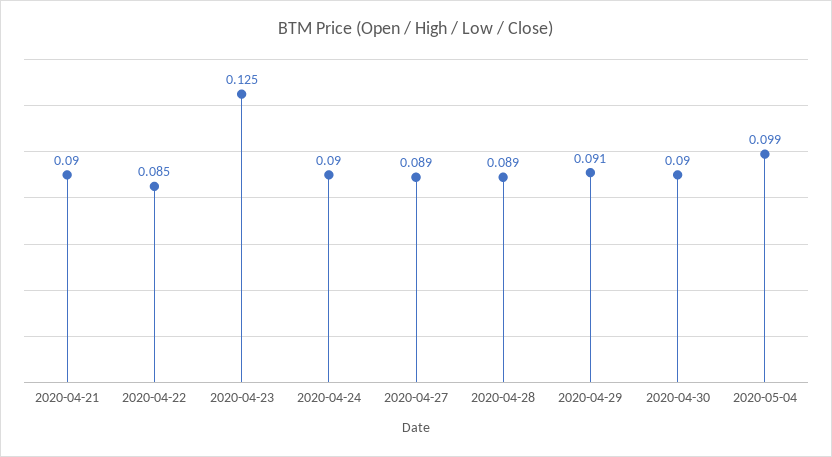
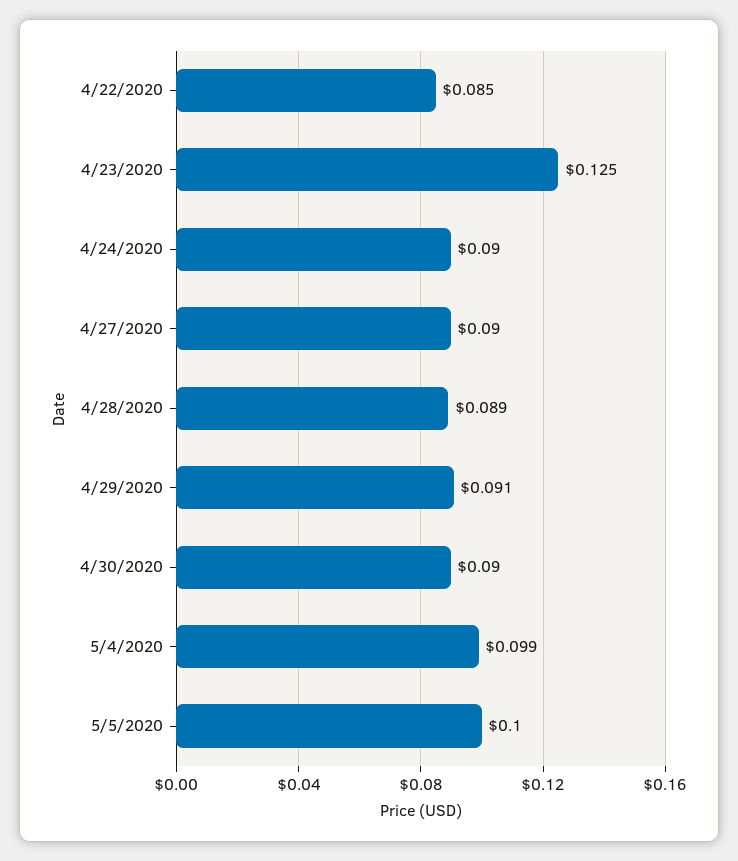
2020-04-21: 0.09 -> none
2020-04-27: 0.089 -> 0.09
5/5/2020: none -> 0.1

